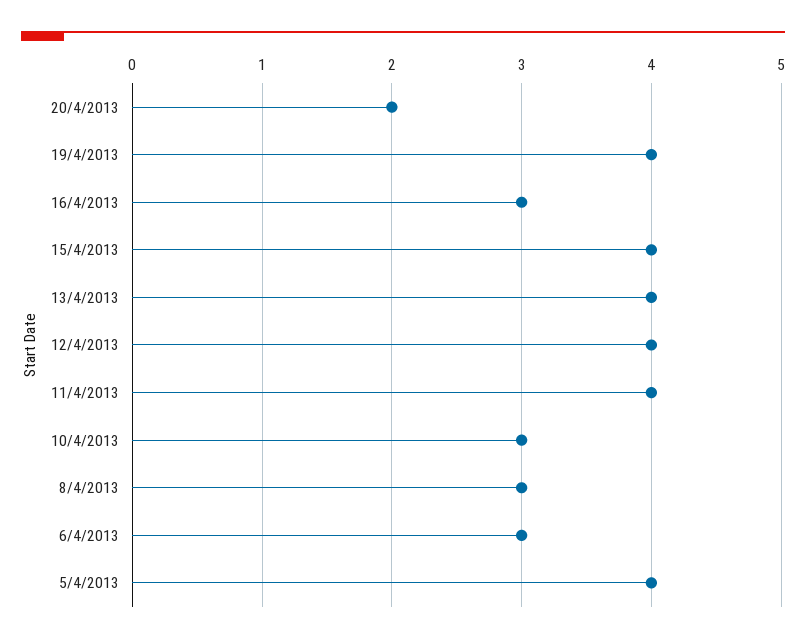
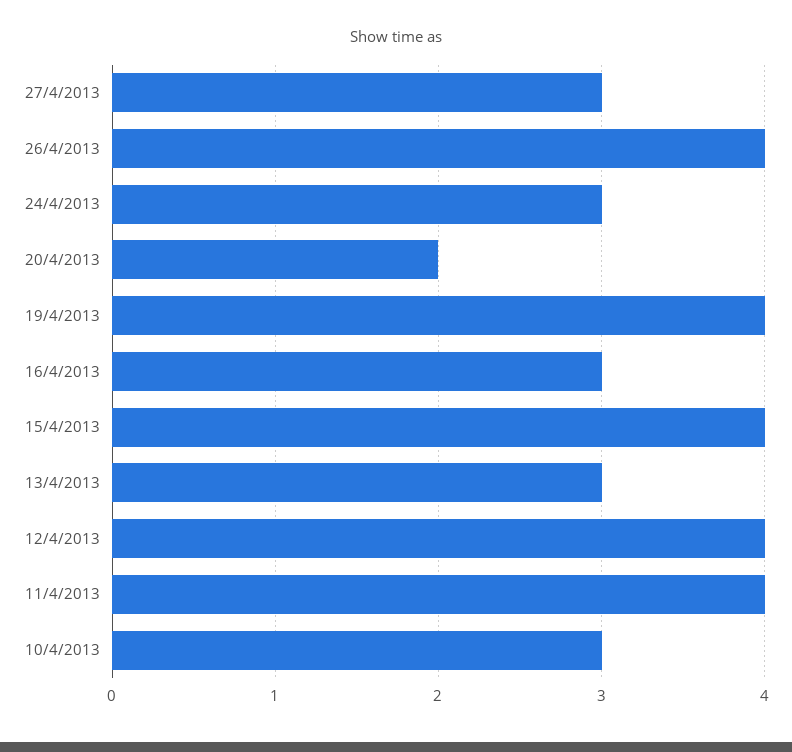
13/4/2013: 4 -> 3
8/4/2013: 3 -> none
6/4/2013: 3 -> none
5/4/2013: 4 -> none
27/4/2013: none -> 3
26/4/2013: none -> 4
24/4/2013: none -> 3

